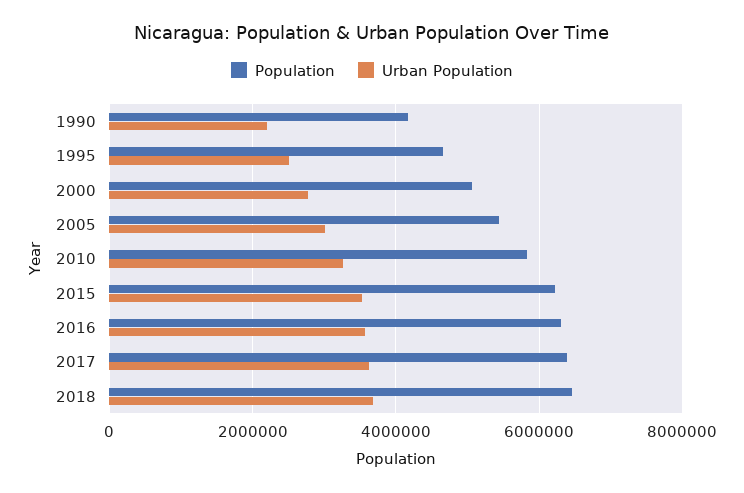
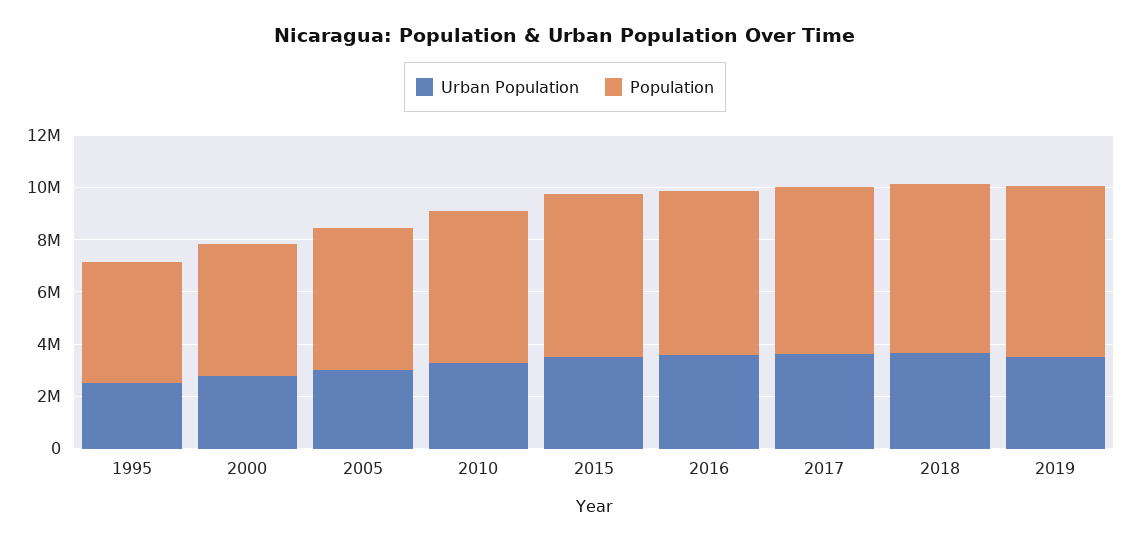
Population, 1990: 4200000 -> none
Urban Population, 1990: 2200000 -> none
Urban Population, 2019: none -> 3500000
Population, 2019: none -> 6500000

